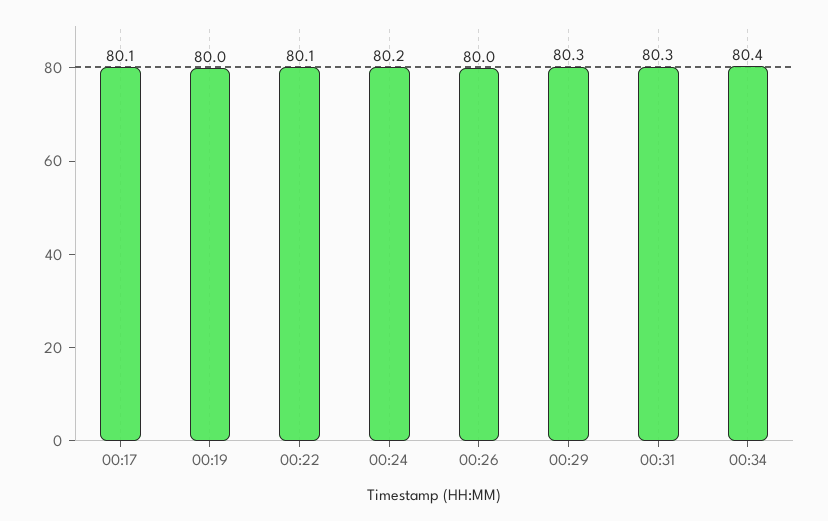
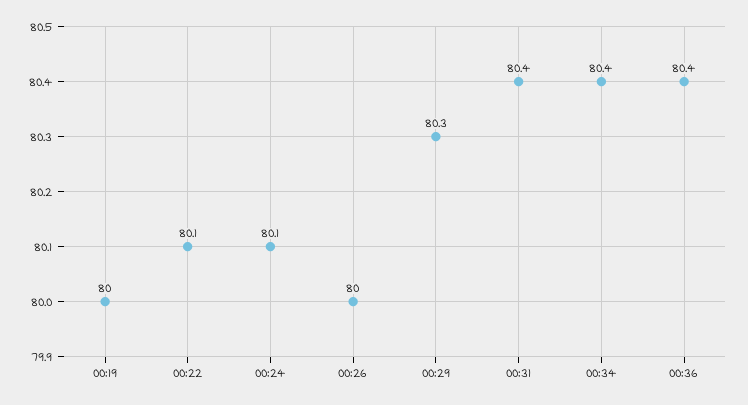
00:17: 80.1 -> none
00:24: 80.2 -> 80.1
00:31: 80.3 -> 80.4
00:36: none -> 80.4

